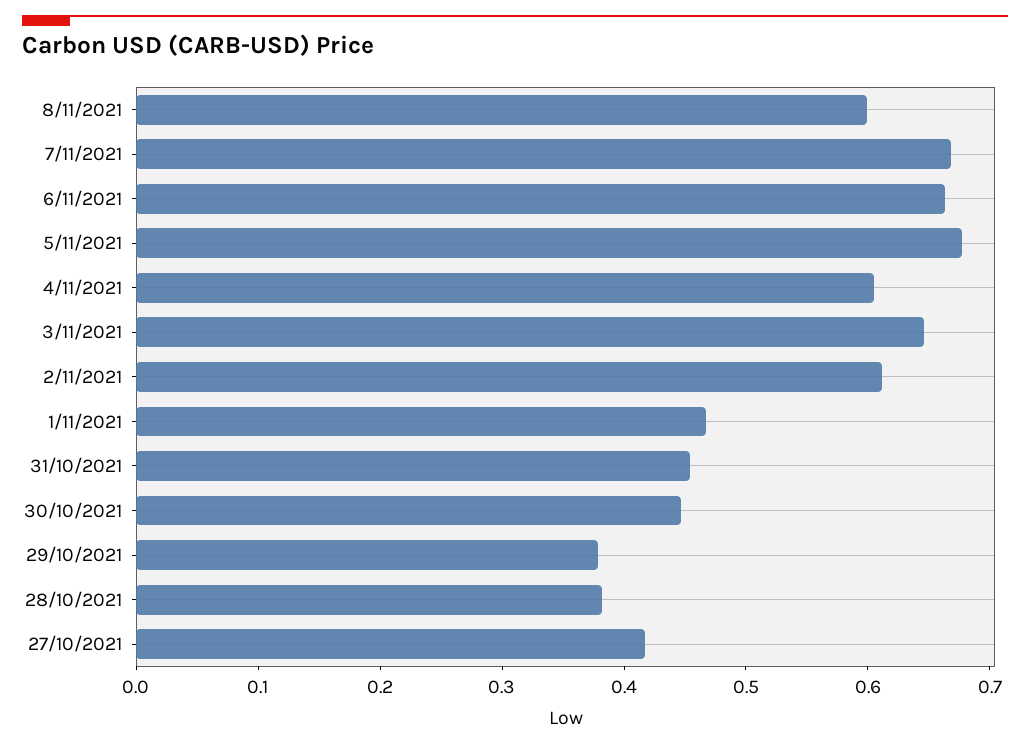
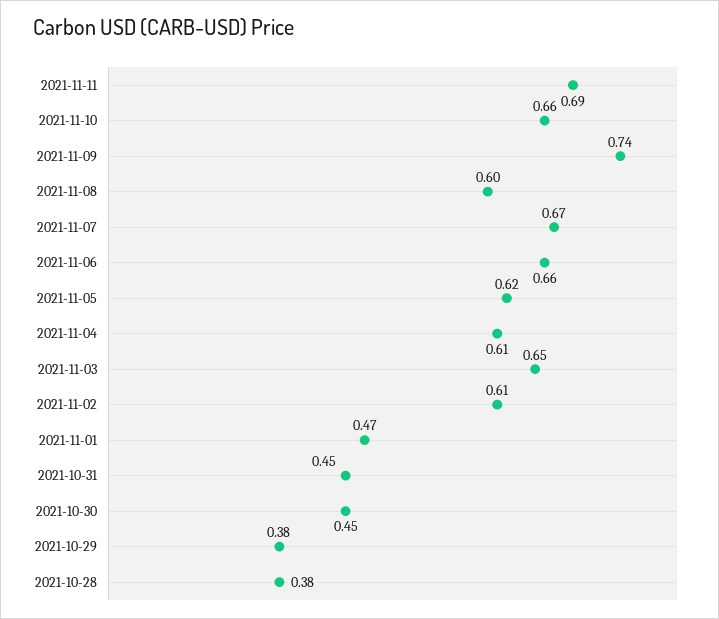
5/11/2021: 0.68 -> 0.62
27/10/2021: 0.42 -> none
2021-11-11: none -> 0.69
2021-11-10: none -> 0.66
2021-11-09: none -> 0.74

